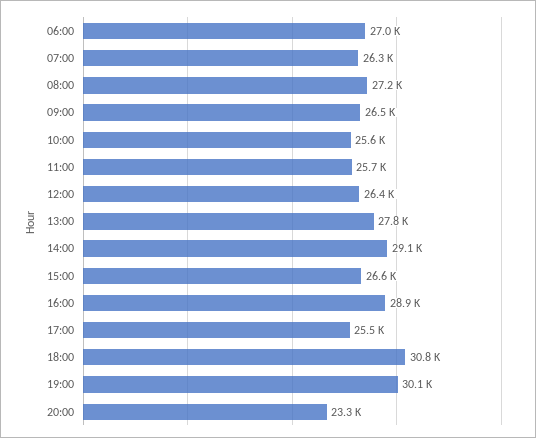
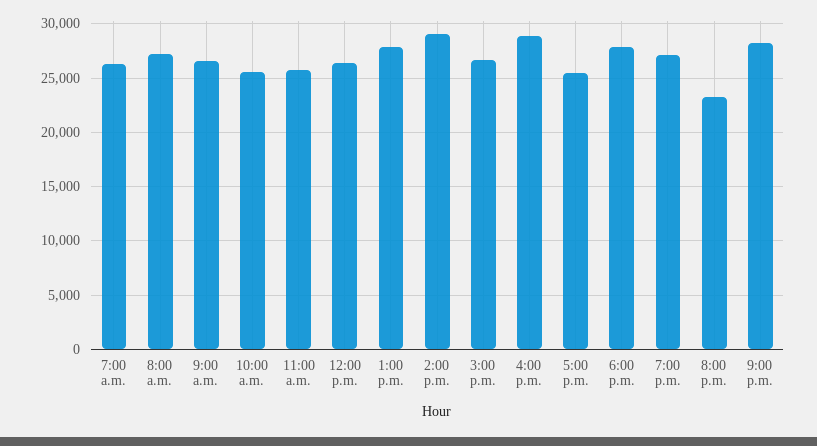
06:00: 27000 -> none
18:00: 30800 -> 28000
19:00: 30100 -> 27000
9:00 p.m.: none -> 28000

